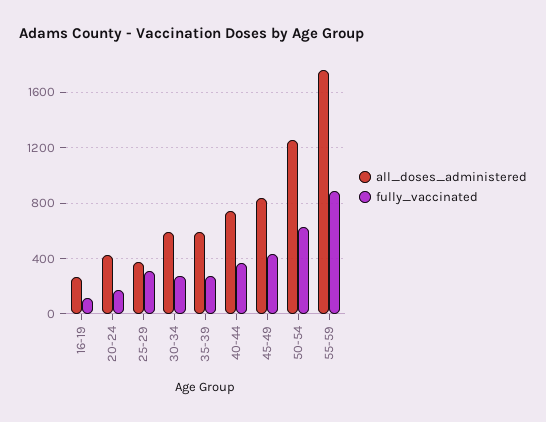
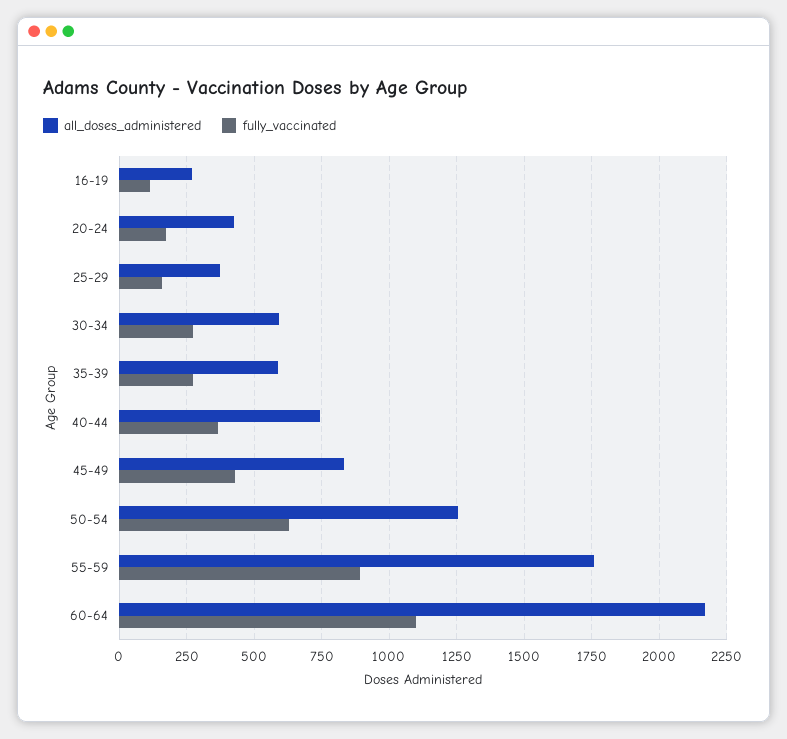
fully_vaccinated, 25-29: 300 -> 150
all_doses_administered, 60-64: none -> 2175
fully_vaccinated, 60-64: none -> 1100

